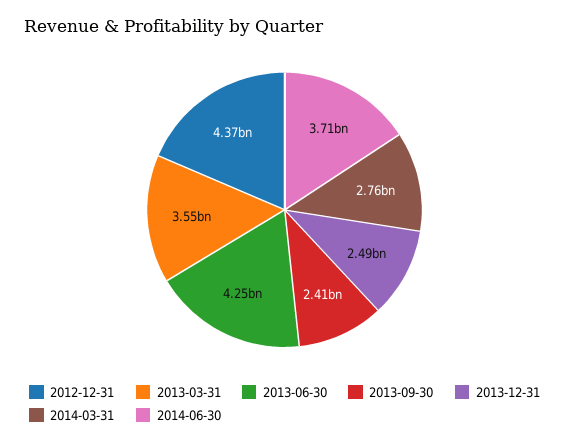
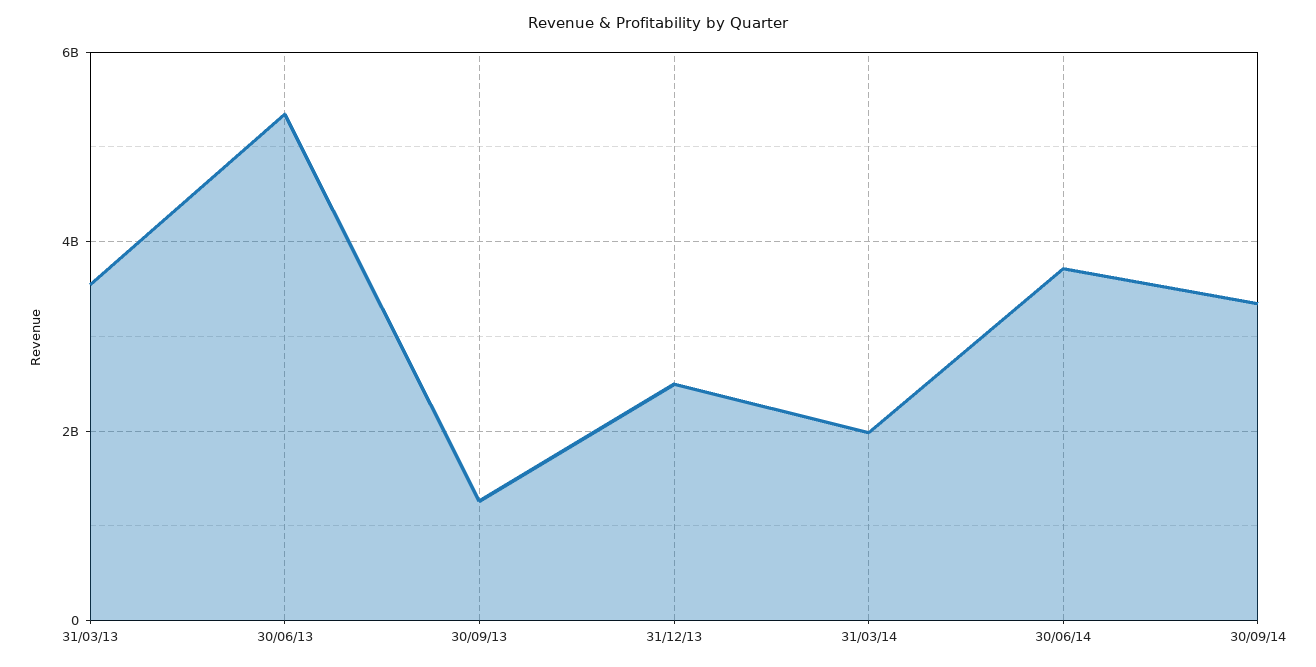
2012-12-31: 4370000000 -> none
2013-06-30: 4250000000 -> 5400000000
2013-09-30: 2410000000 -> 1200000000
2014-03-31: 2760000000 -> 2000000000
30/09/14: none -> 3400000000

